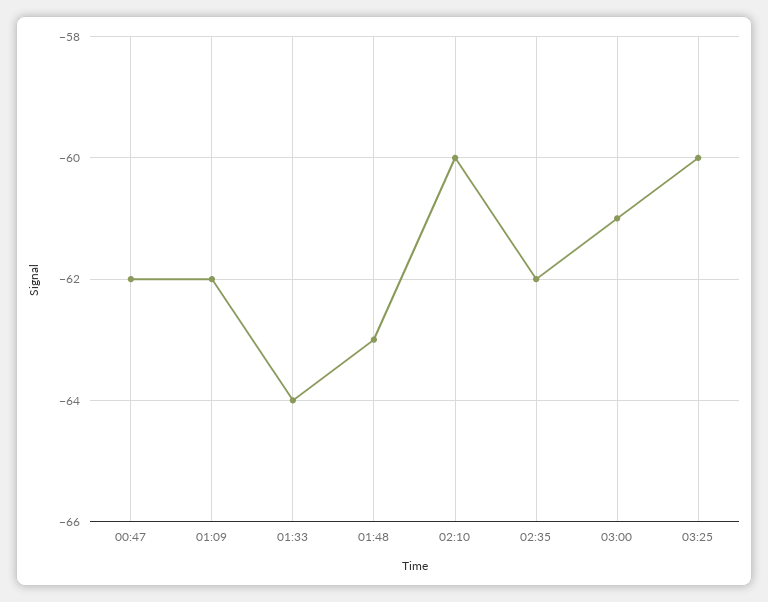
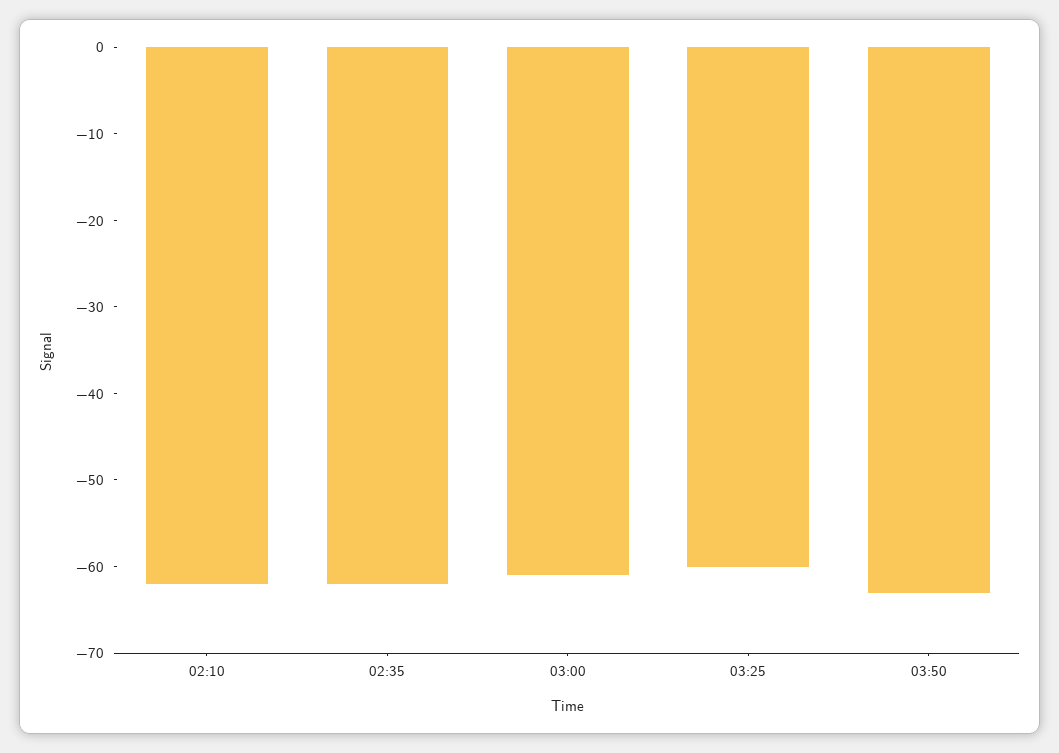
00:47: -62 -> none
01:09: -62 -> none
01:33: -64 -> none
01:48: -63 -> none
02:10: -60 -> -62
03:50: none -> -63

